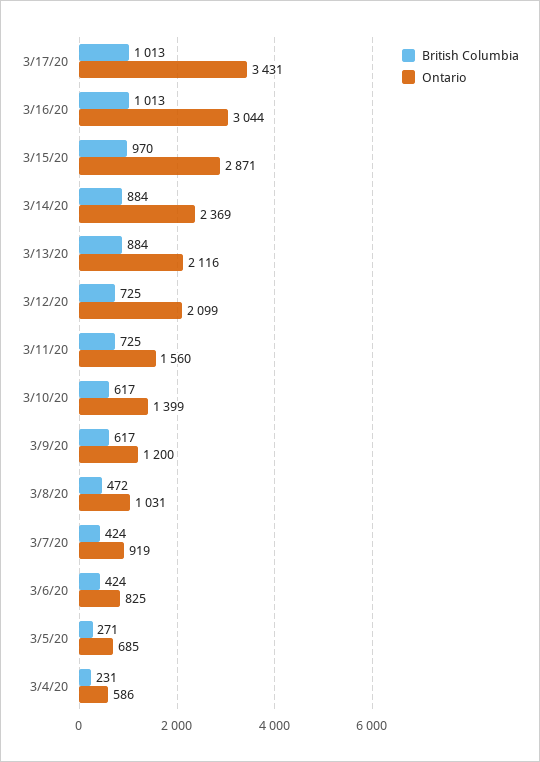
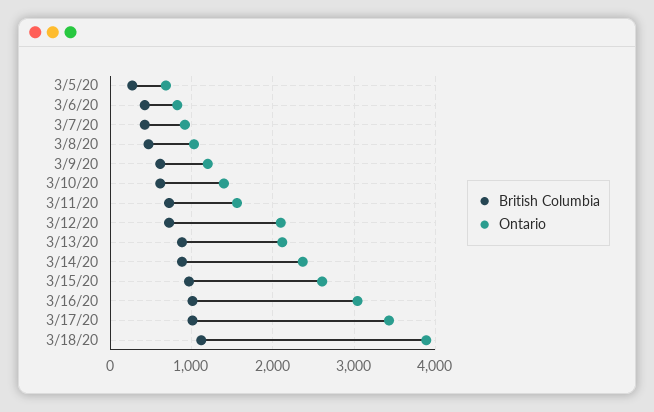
Ontario, 3/15/20: 2871 -> 2600
British Columbia, 3/4/20: 231 -> none
Ontario, 3/4/20: 586 -> none
British Columbia, 3/18/20: none -> 1100
Ontario, 3/18/20: none -> 3900

